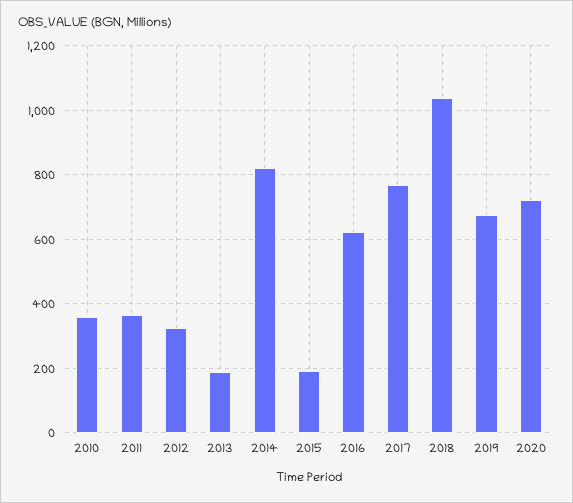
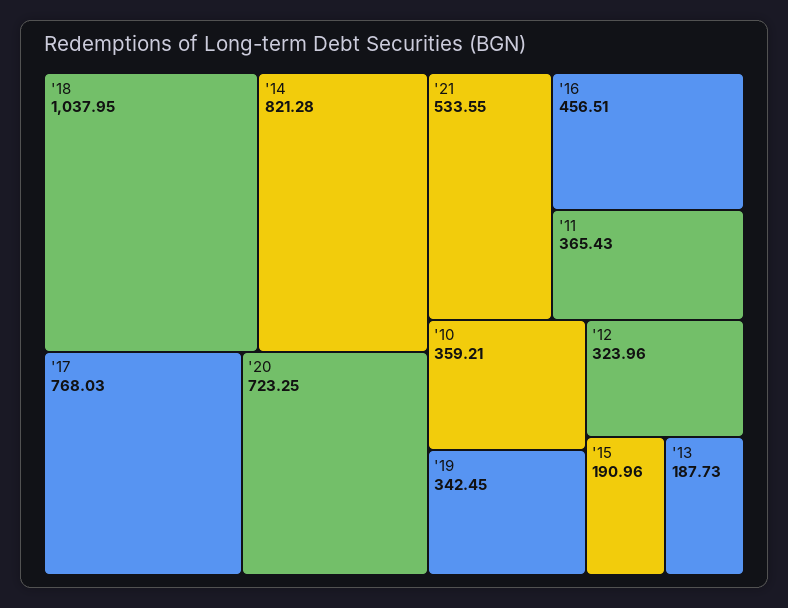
2016: 620 -> 456.51
2019: 680 -> 342.45
'21: none -> 533.55

